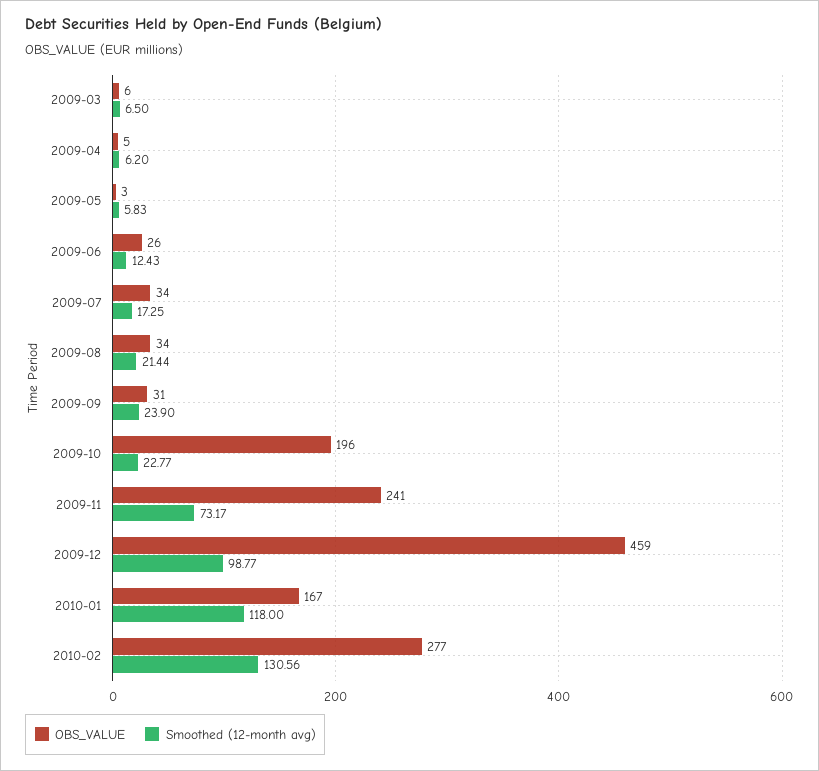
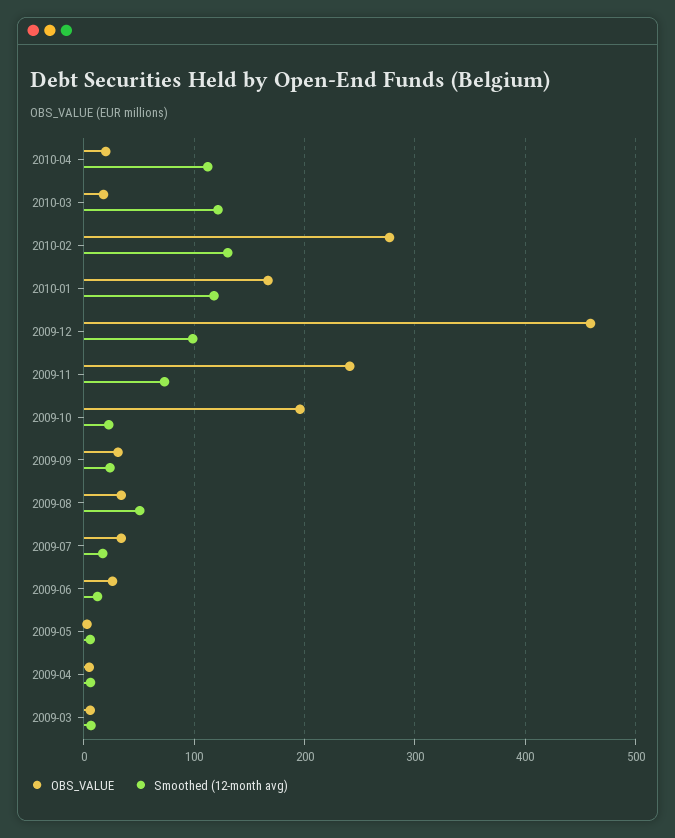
Smoothed (12-month avg), 2009-08: 21.44 -> 50
OBS_VALUE, 2010-04: none -> 20
Smoothed (12-month avg), 2010-04: none -> 110
OBS_VALUE, 2010-03: none -> 20
Smoothed (12-month avg), 2010-03: none -> 120

